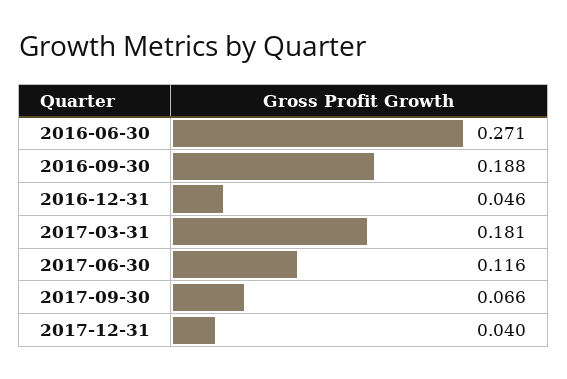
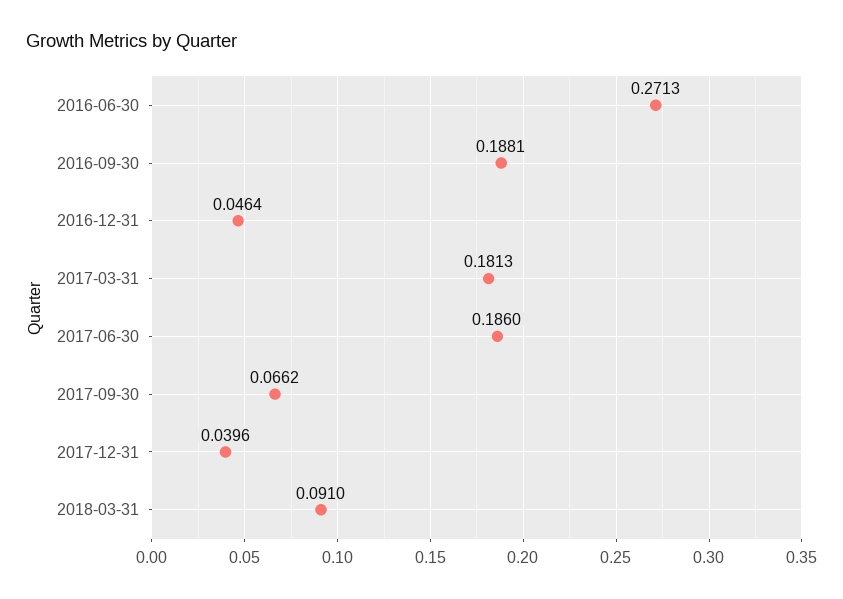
2017-06-30: 0.116 -> 0.186
2018-03-31: none -> 0.091

